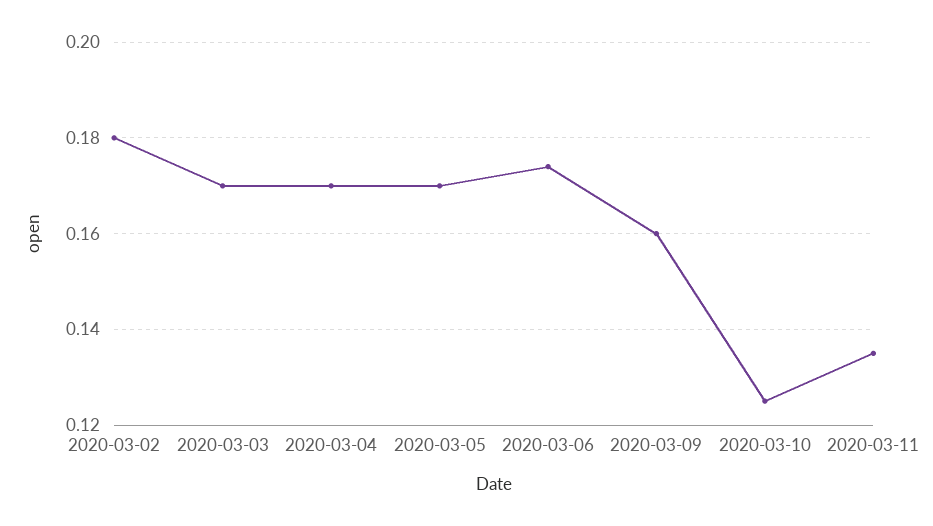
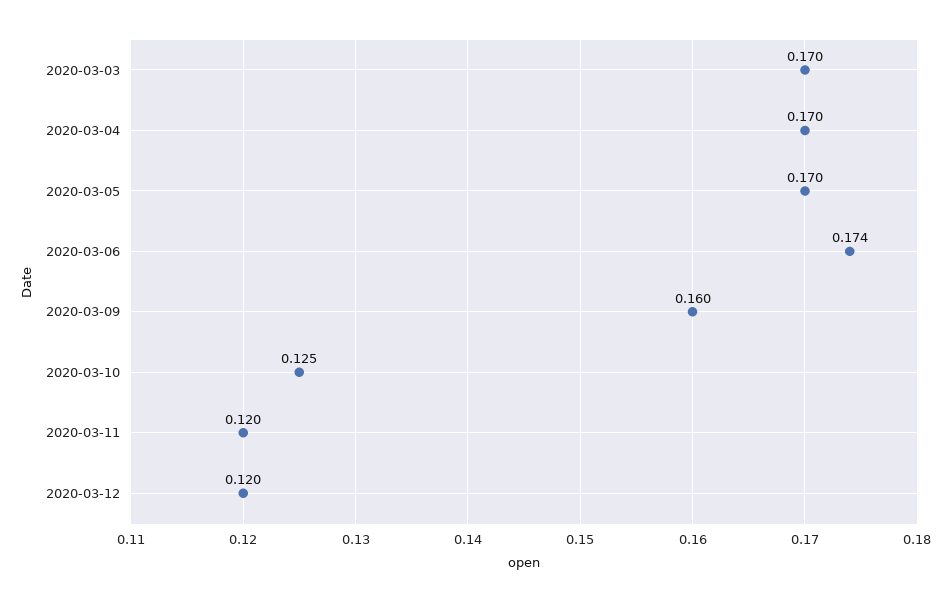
2020-03-02: 0.18 -> none
2020-03-11: 0.135 -> 0.12
2020-03-12: none -> 0.12

